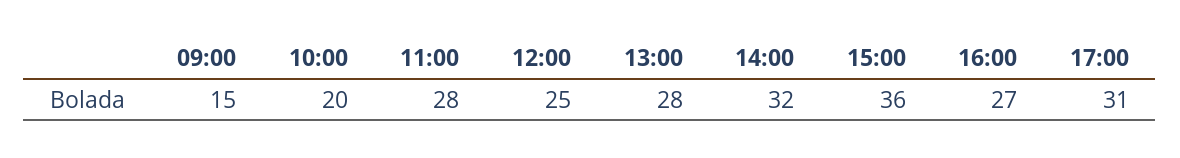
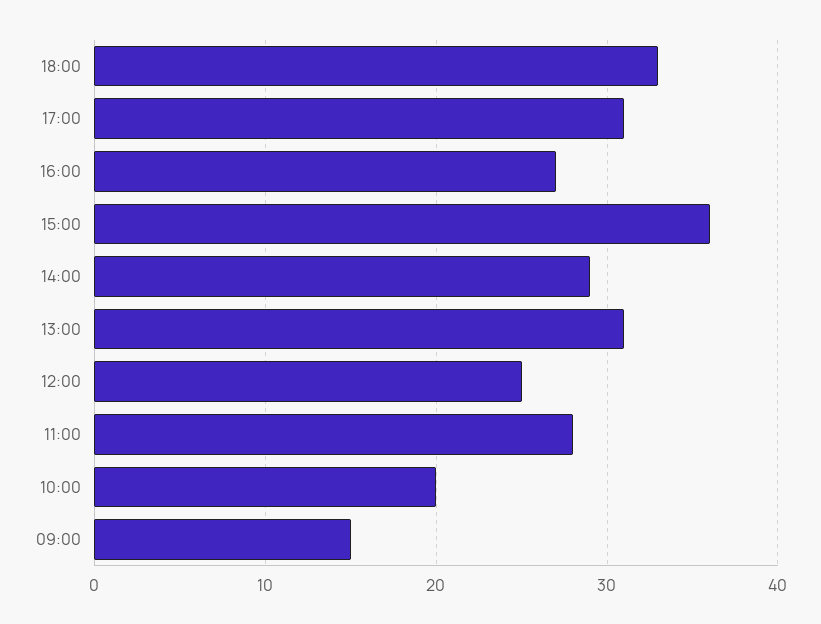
13:00: 28 -> 31
14:00: 32 -> 29
18:00: none -> 33

